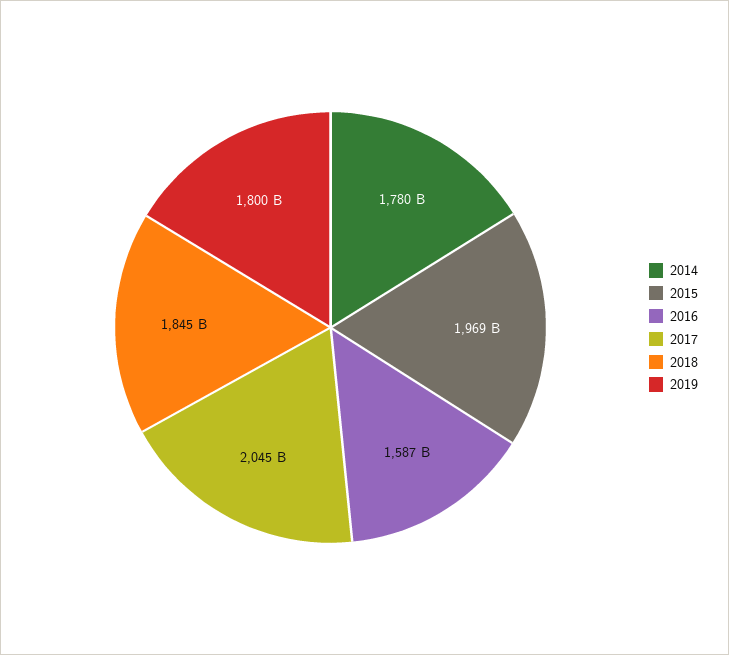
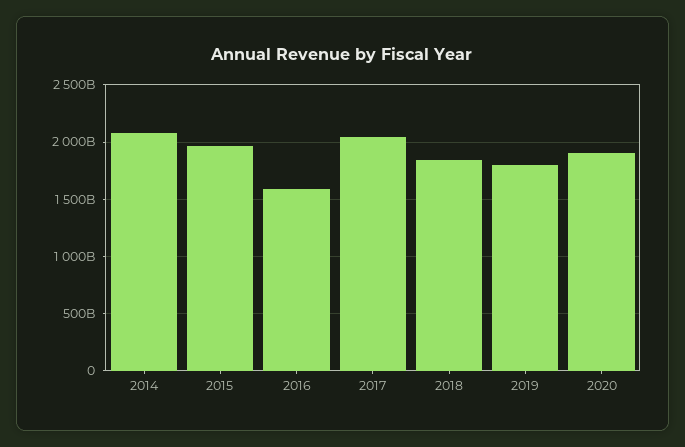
2014: 1780000000000 -> 2100000000000
2020: none -> 1900000000000

